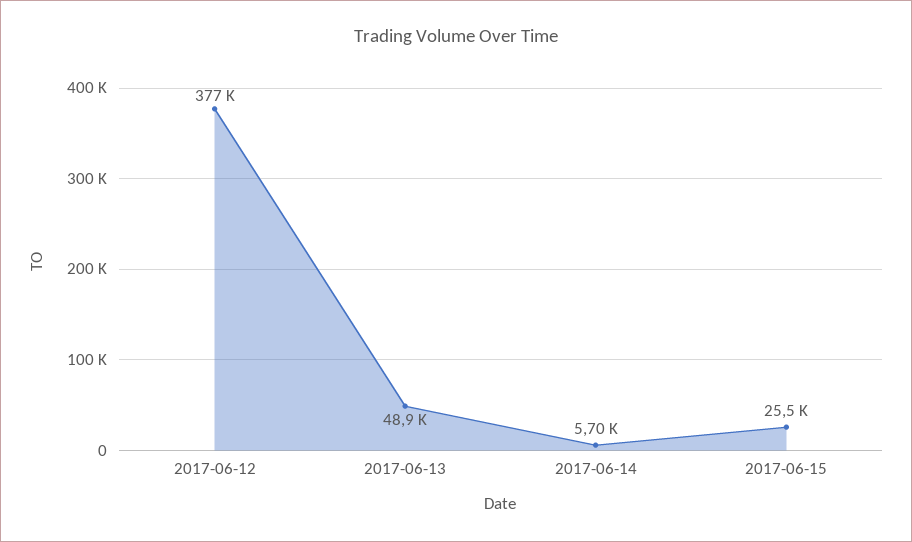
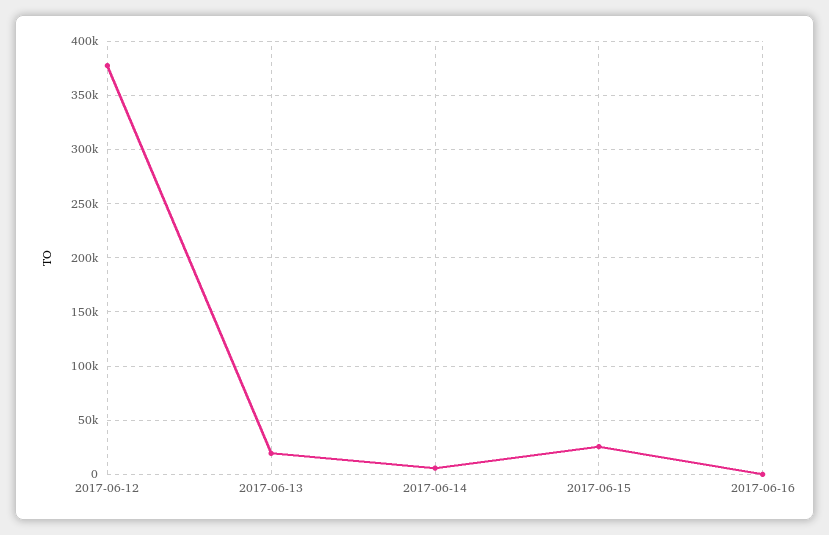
2017-06-13: 48900 -> 20000
2017-06-16: none -> 0

